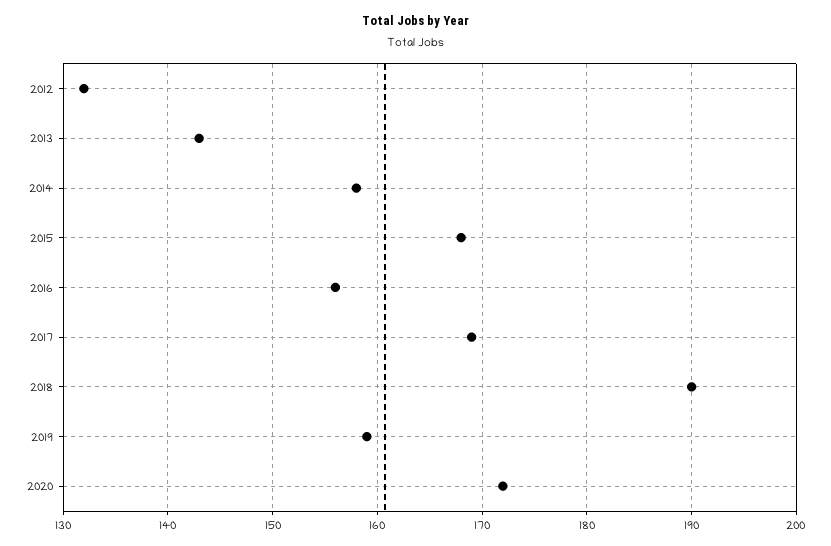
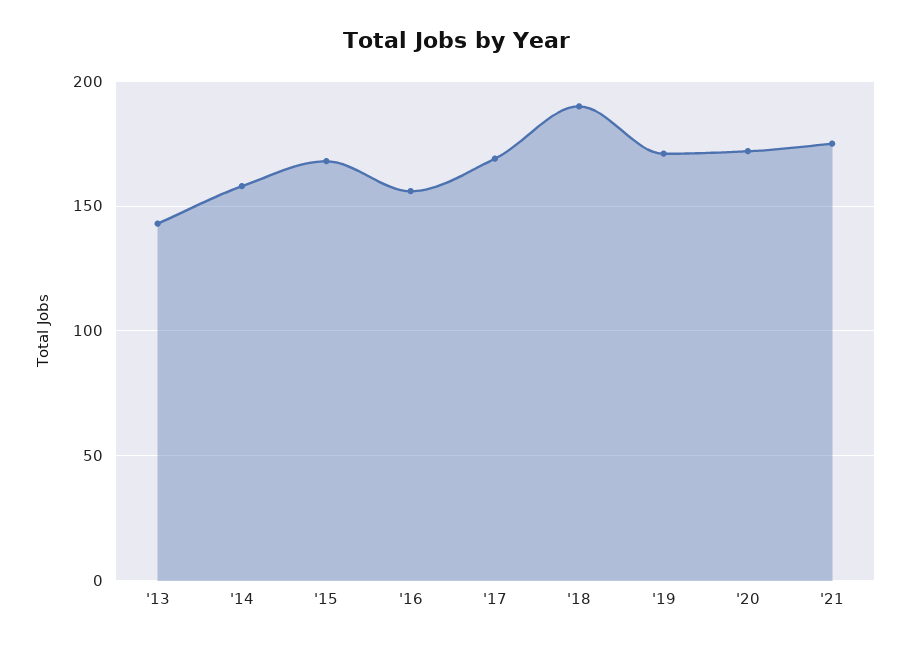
2012: 132 -> none
2019: 159 -> 170
'21: none -> 175

